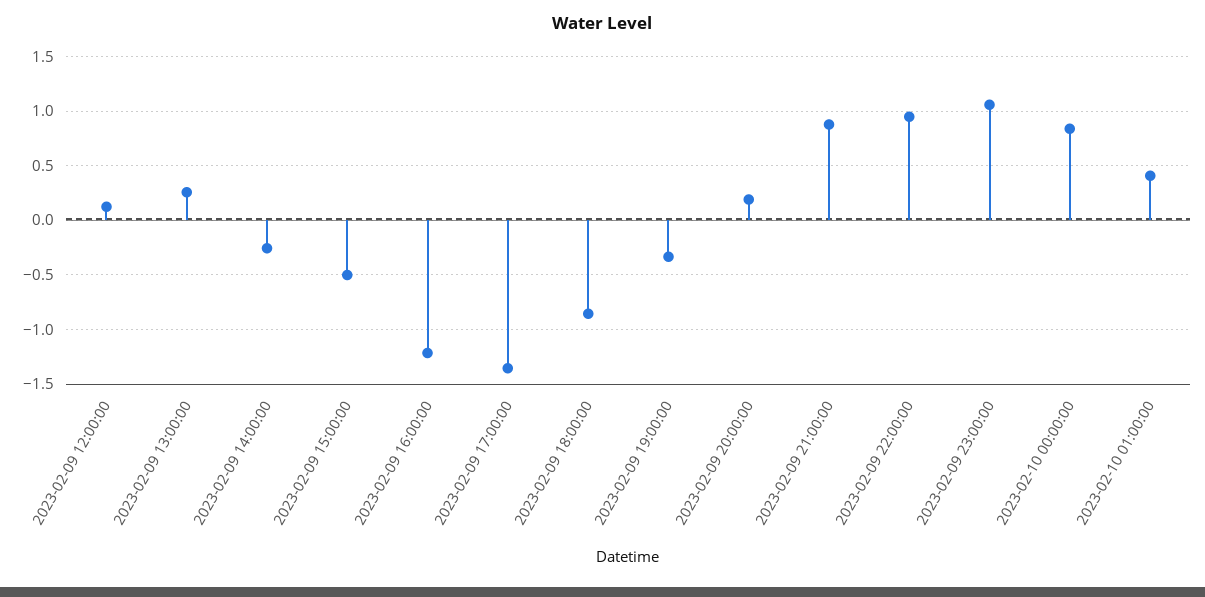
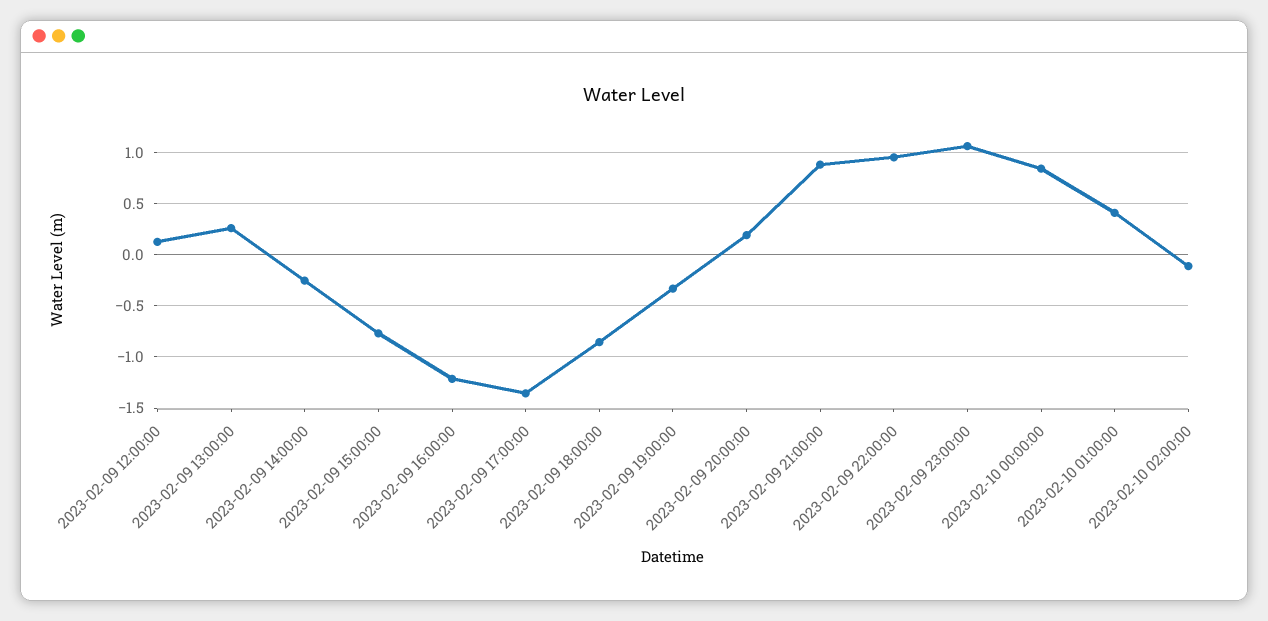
2023-02-09 15:00:00: -0.5 -> -0.8
2023-02-10 02:00:00: none -> -0.1

